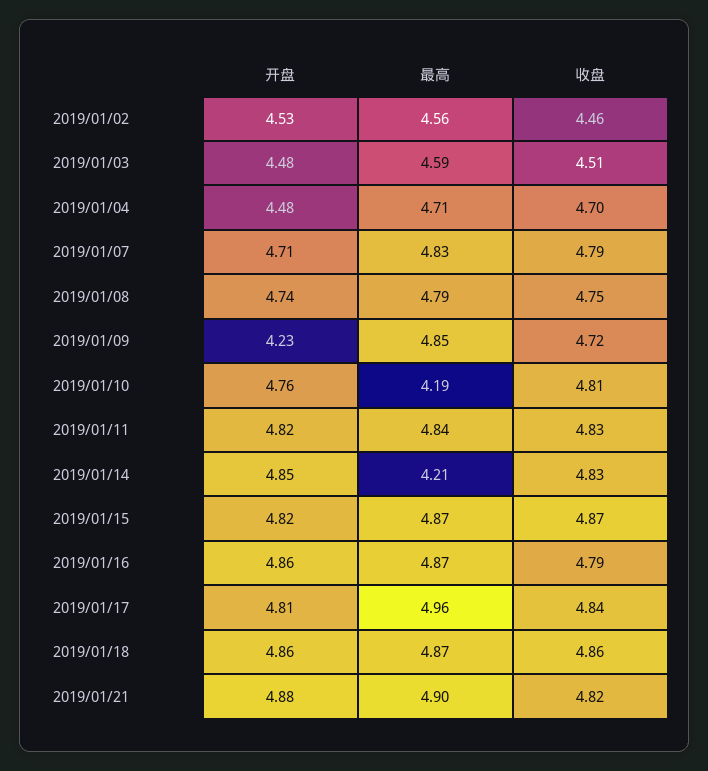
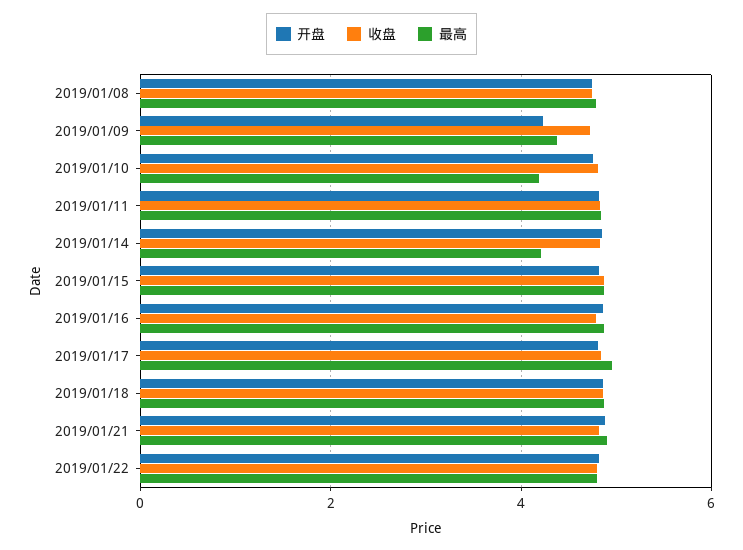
开盘, 2019/01/02: 4.53 -> none
最高, 2019/01/02: 4.56 -> none
收盘, 2019/01/02: 4.46 -> none
开盘, 2019/01/03: 4.48 -> none
最高, 2019/01/03: 4.59 -> none
收盘, 2019/01/03: 4.51 -> none
开盘, 2019/01/04: 4.48 -> none
最高, 2019/01/04: 4.71 -> none
收盘, 2019/01/04: 4.7 -> none
开盘, 2019/01/07: 4.71 -> none
最高, 2019/01/07: 4.83 -> none
收盘, 2019/01/07: 4.79 -> none
最高, 2019/01/09: 4.85 -> 4.4
开盘, 2019/01/22: none -> 4.8
收盘, 2019/01/22: none -> 4.8
最高, 2019/01/22: none -> 4.8

